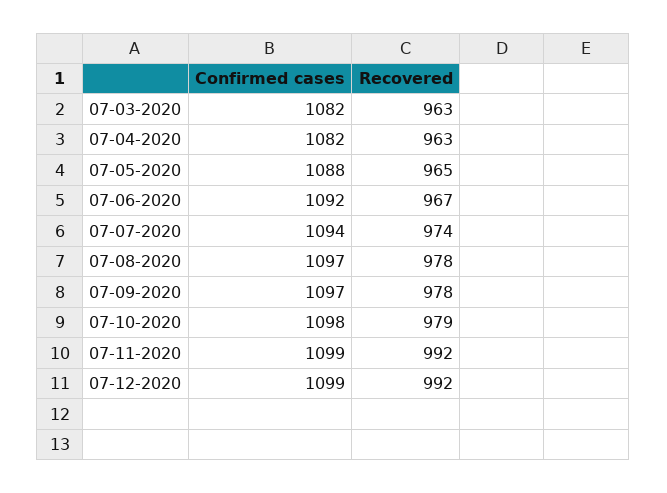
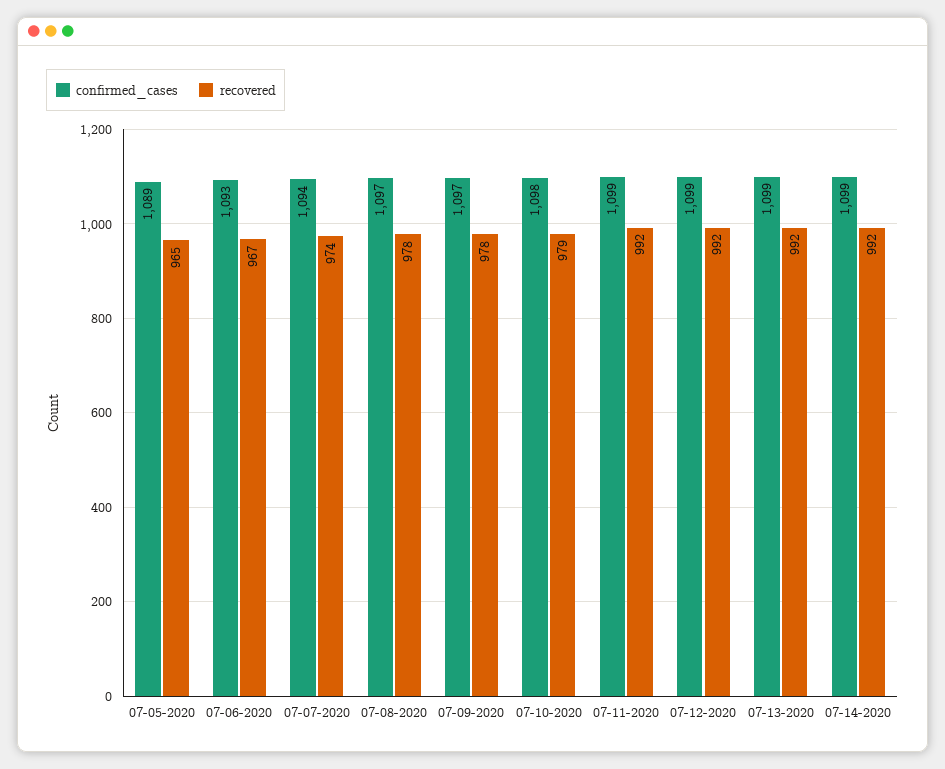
Confirmed cases, 07-03-2020: 1082 -> none
Recovered, 07-03-2020: 963 -> none
Confirmed cases, 07-04-2020: 1082 -> none
Recovered, 07-04-2020: 963 -> none
Confirmed cases, 07-05-2020: 1088 -> 1089
Confirmed cases, 07-06-2020: 1092 -> 1093
Confirmed cases, 07-13-2020: none -> 1099
Recovered, 07-13-2020: none -> 992
Confirmed cases, 07-14-2020: none -> 1099
Recovered, 07-14-2020: none -> 992

